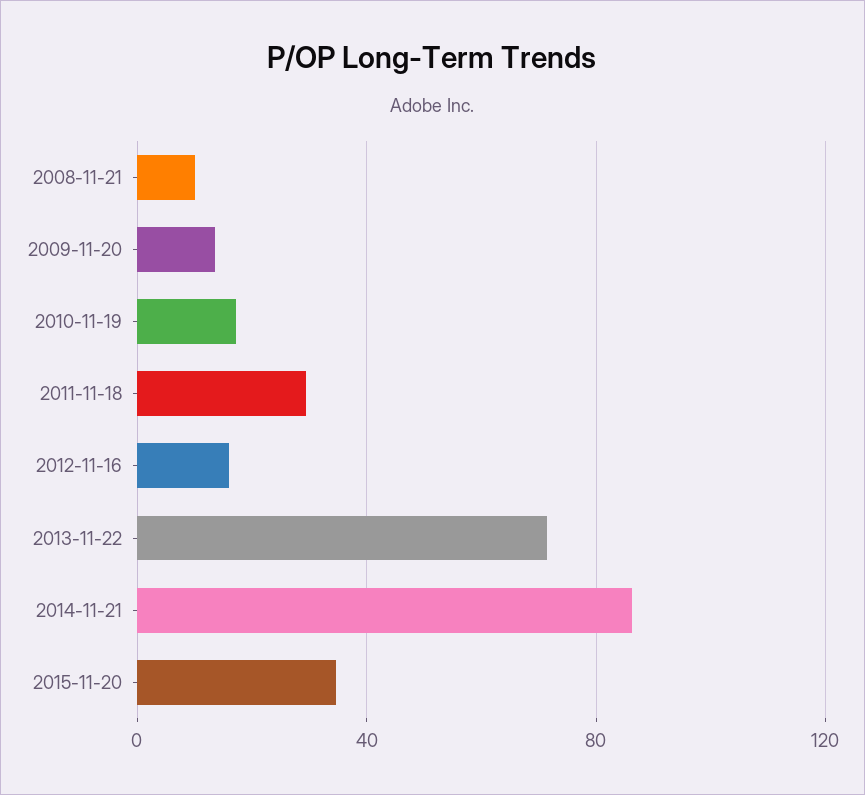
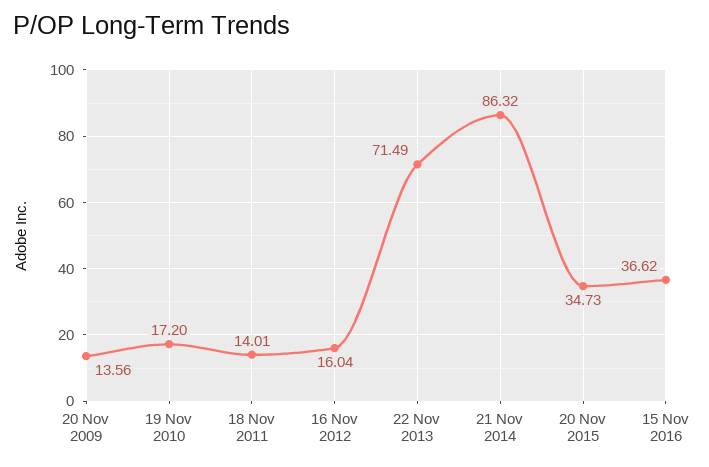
2008-11-21: 10 -> none
2011-11-18: 30 -> 14.01
15 Nov 2016: none -> 36.62

